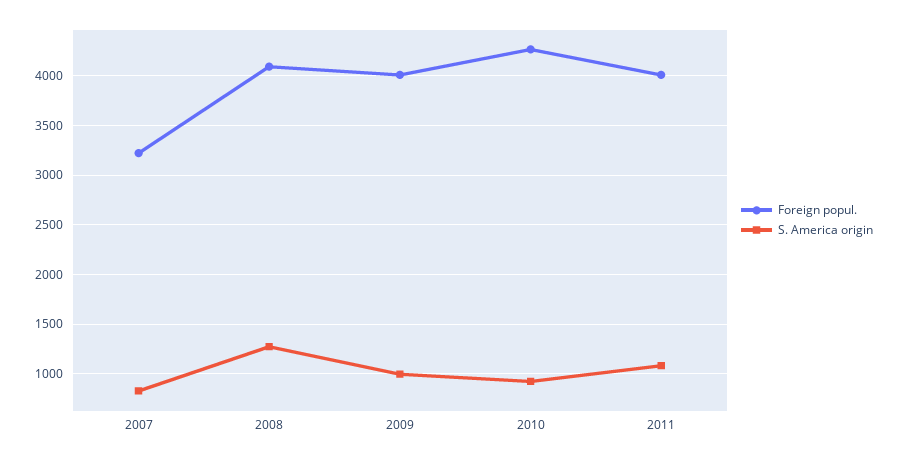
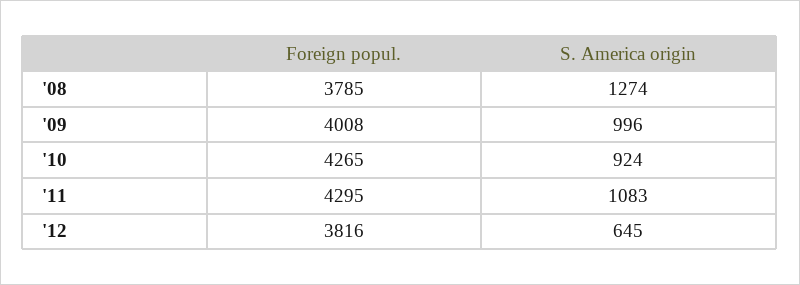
Foreign popul., 2007: 3200 -> none
S. America origin, 2007: 800 -> none
Foreign popul., 2008: 4100 -> 3785
Foreign popul., 2011: 4000 -> 4295
Foreign popul., '12: none -> 3816
S. America origin, '12: none -> 645

